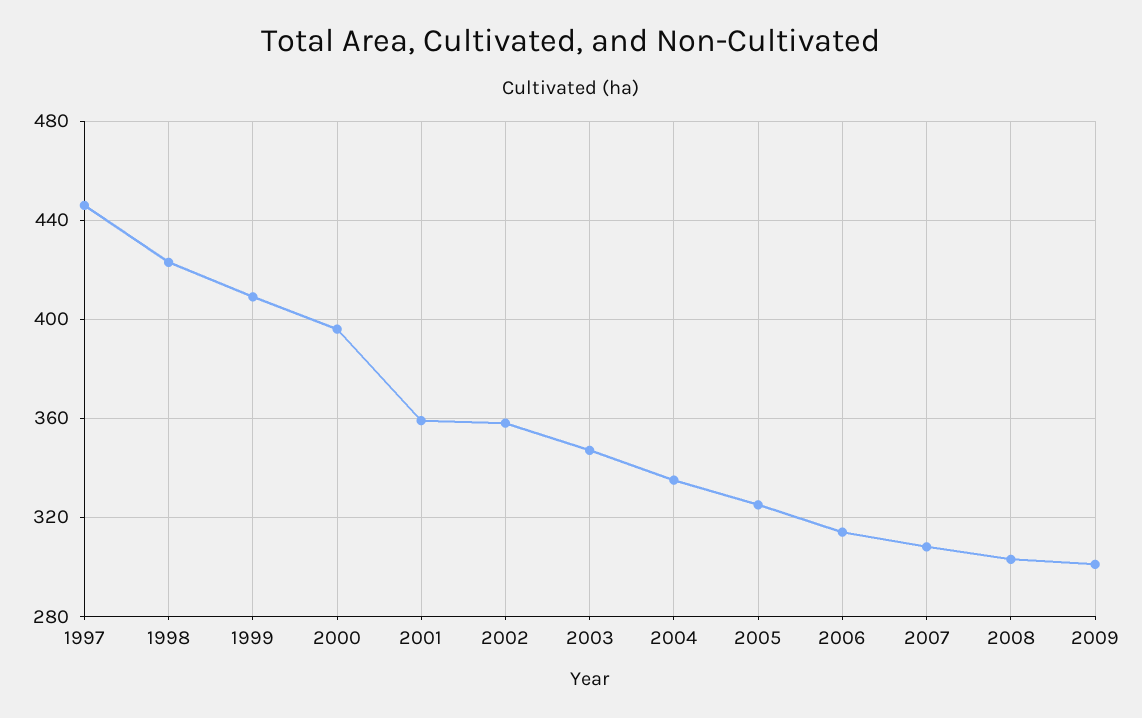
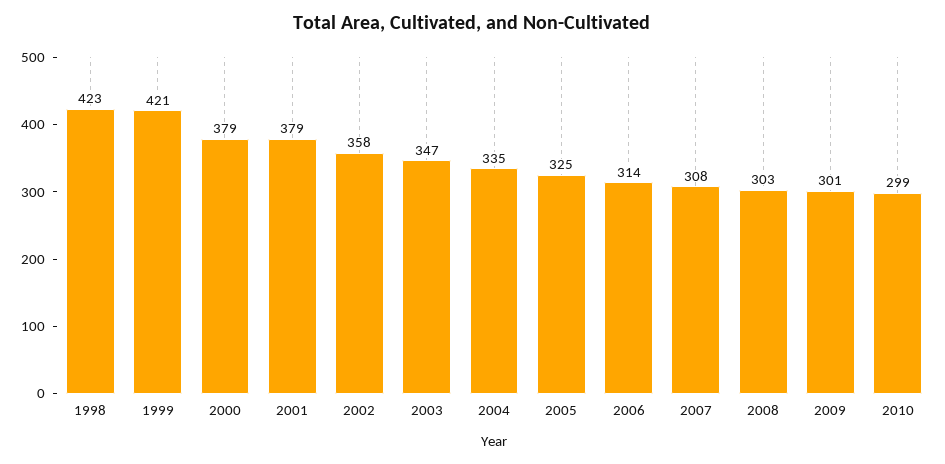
1997: 445 -> none
1999: 410 -> 421
2000: 395 -> 379
2001: 360 -> 379
2010: none -> 299

